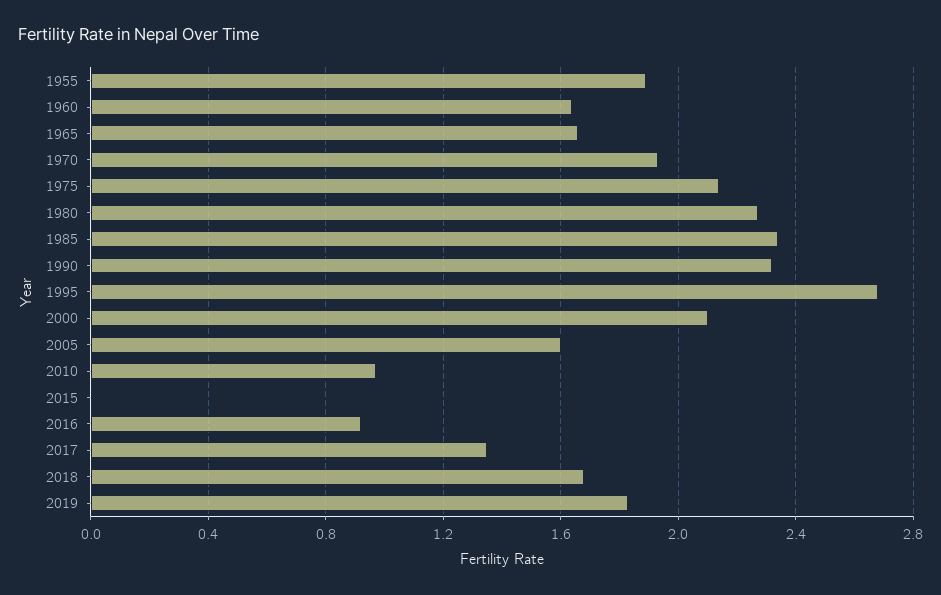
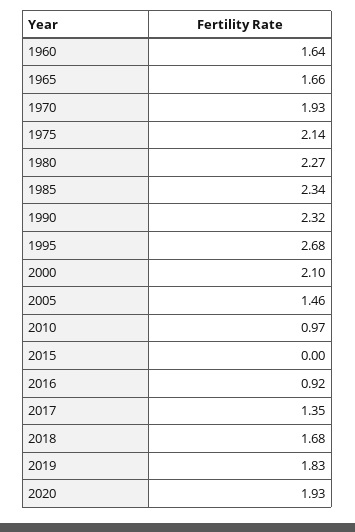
1955: 1.9 -> none
2005: 1.6 -> 1.46
2020: none -> 1.93

